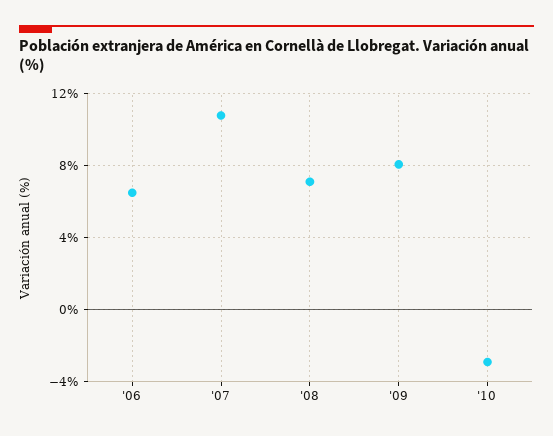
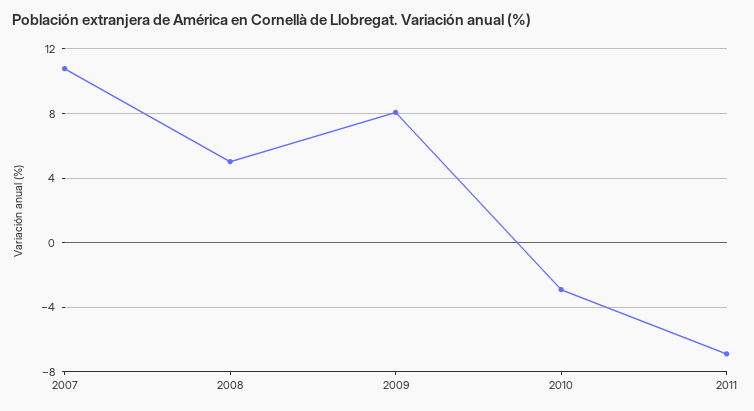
'06: 6.5 -> none
'08: 7 -> 5
2011: none -> -7

